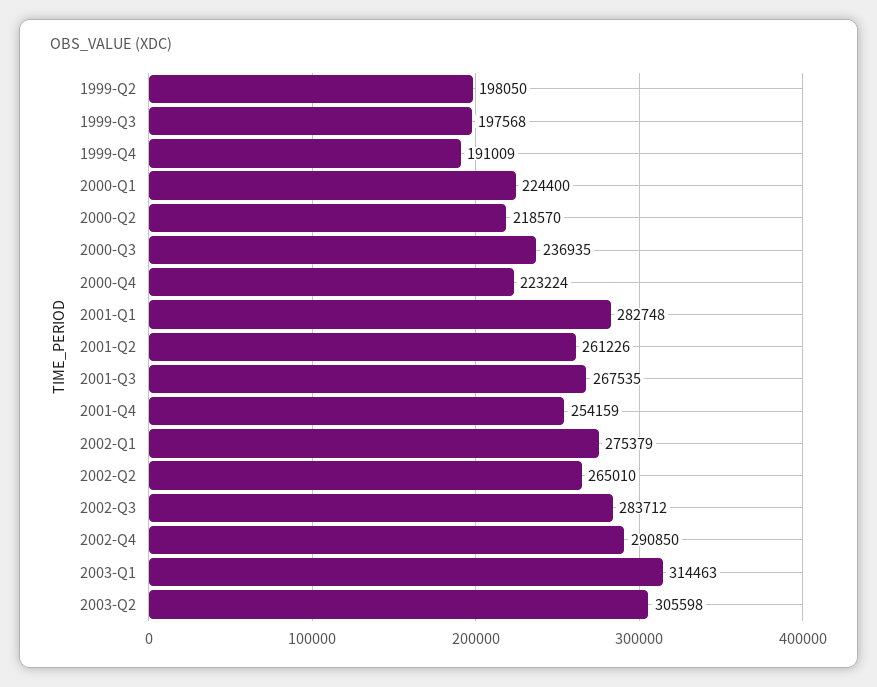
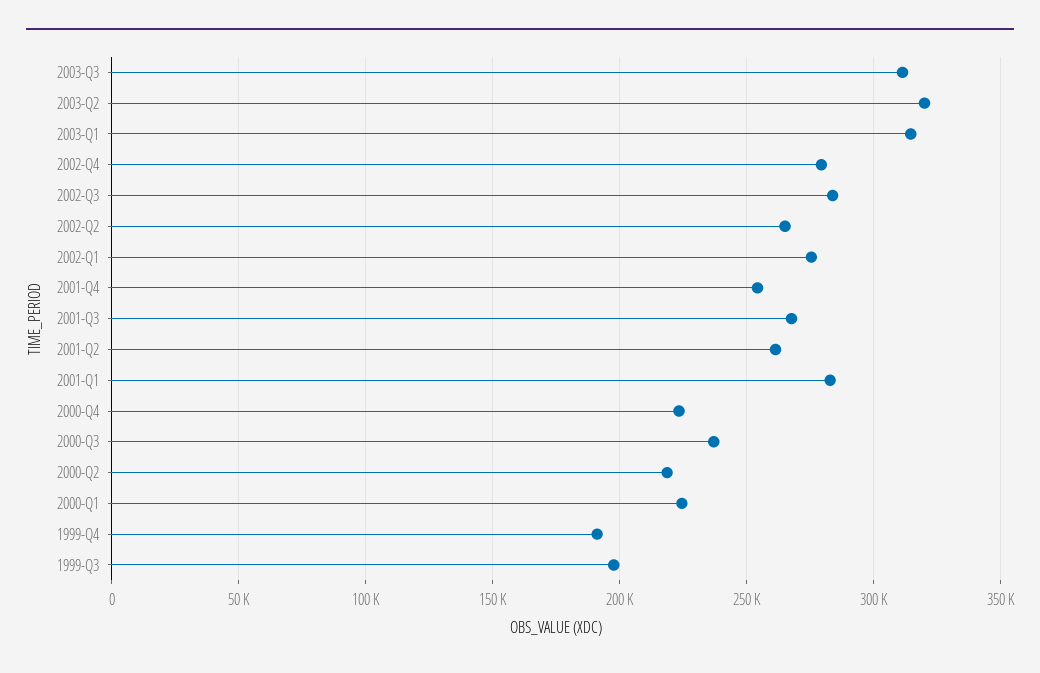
1999-Q2: 198050 -> none
2002-Q4: 290850 -> 280000
2003-Q2: 305598 -> 320000
2003-Q3: none -> 310000

